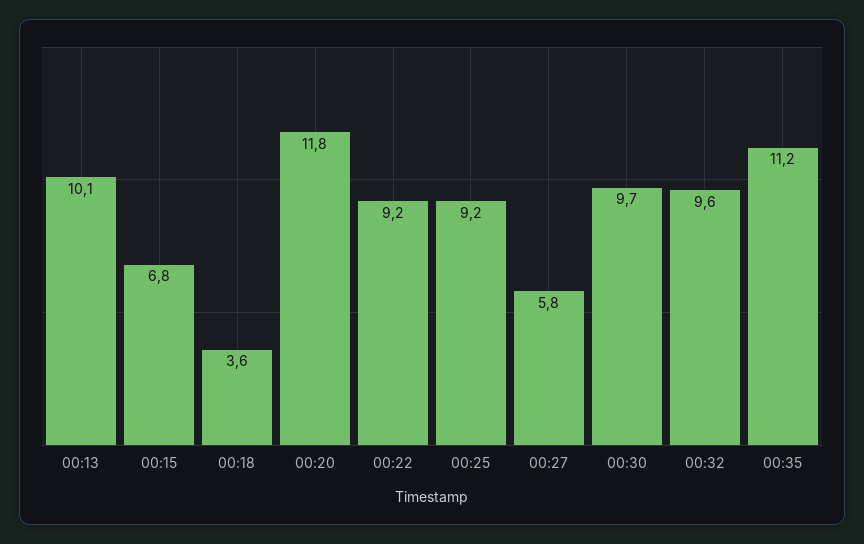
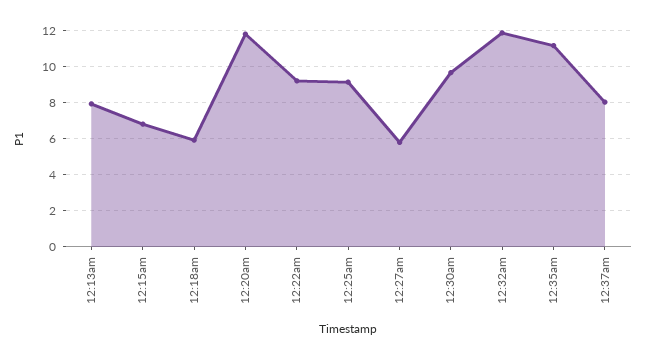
00:13: 10.1 -> 8
00:18: 3.6 -> 6
00:32: 9.6 -> 12
12:37am: none -> 8

